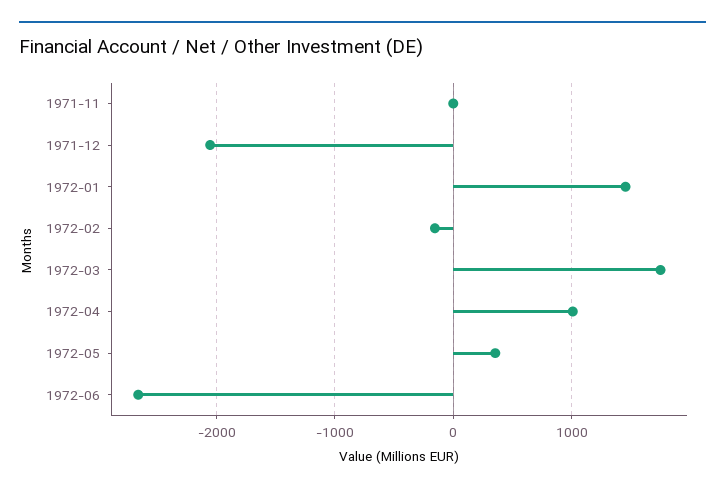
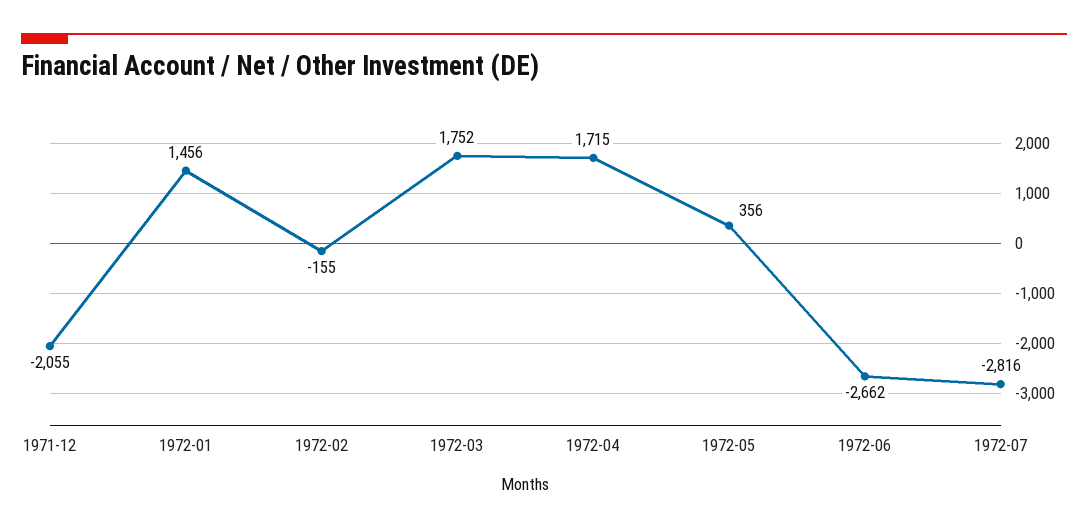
1971-11: 0 -> none
1972-04: 1000 -> 1715
1972-07: none -> -2816

